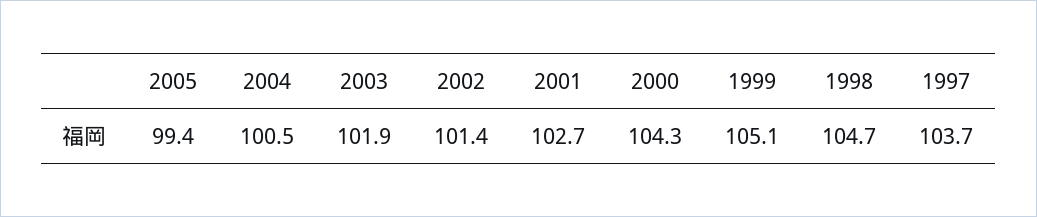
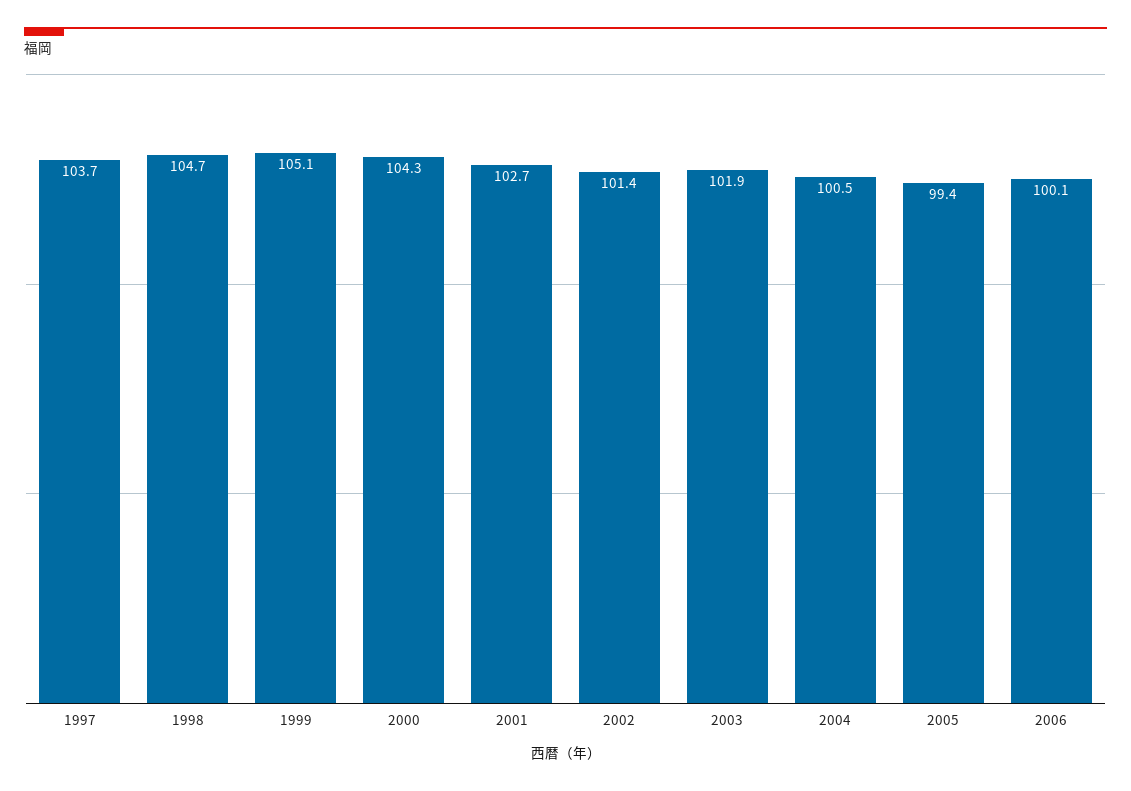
2006: none -> 100.1

